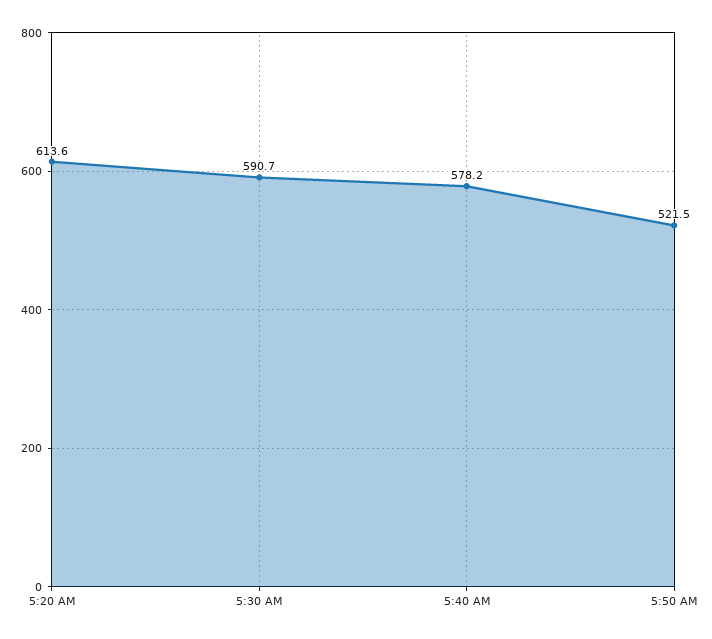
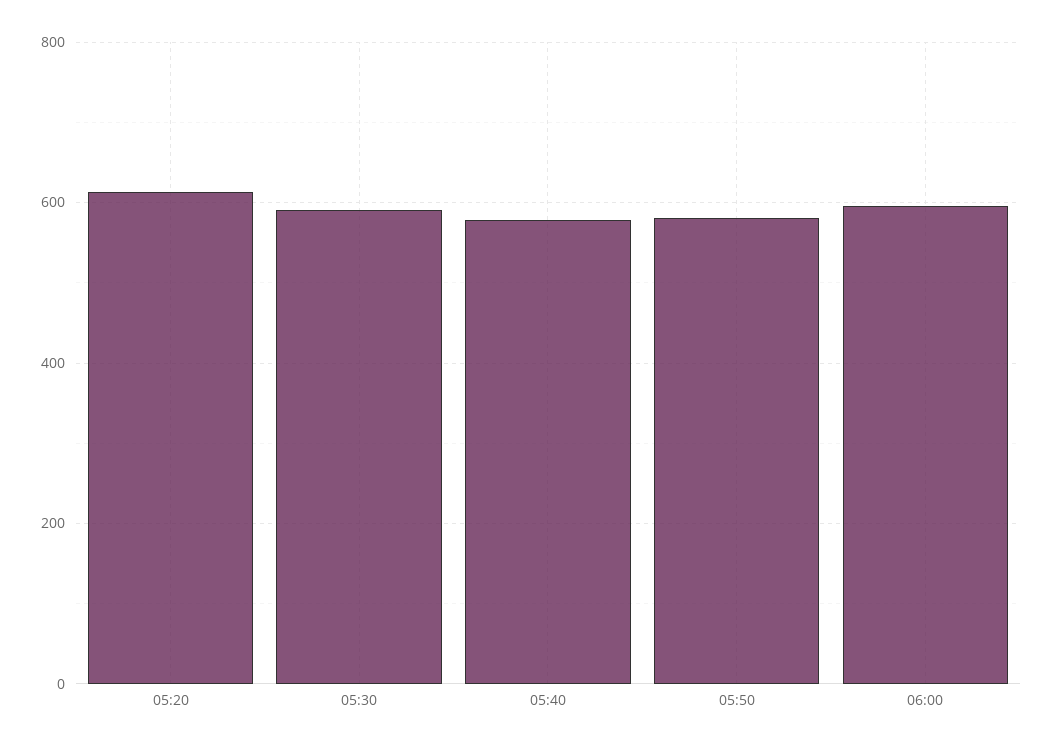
5:50 AM: 521.5 -> 580
06:00: none -> 600

